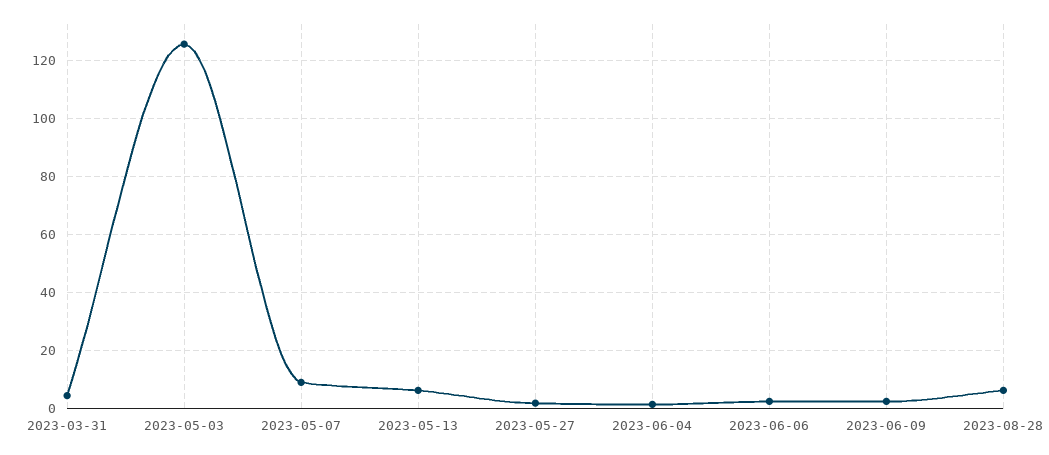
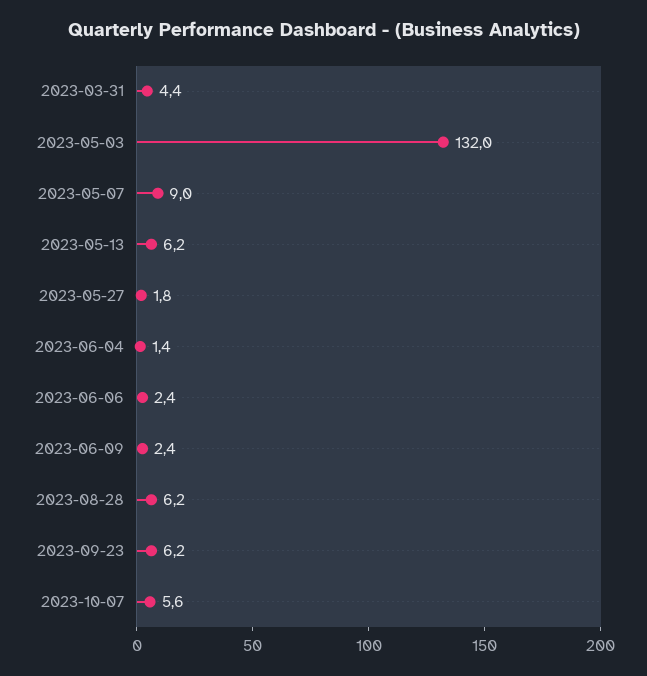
2023-05-03: 125 -> 132
2023-09-23: none -> 6.2
2023-10-07: none -> 5.6

